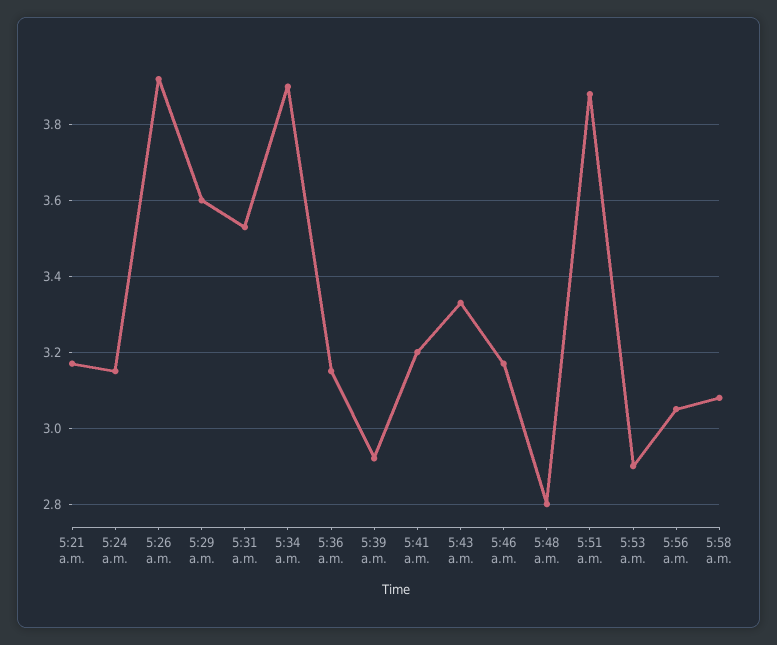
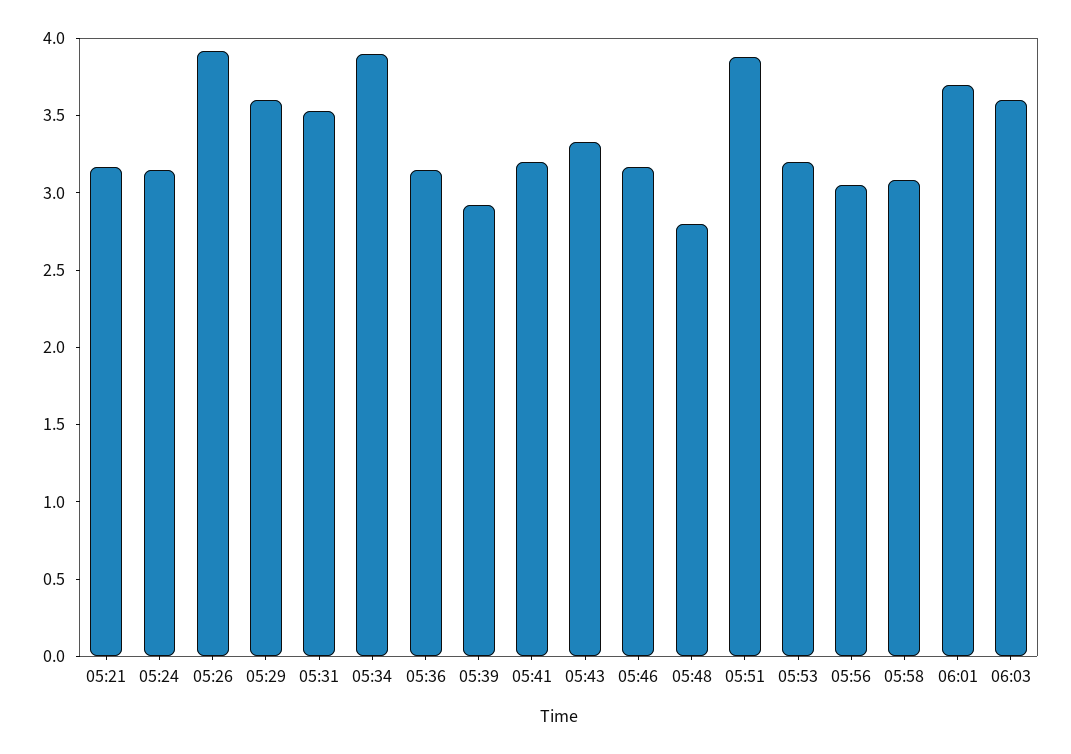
5:53 a.m.: 2.9 -> 3.2
06:01: none -> 3.7
06:03: none -> 3.6

